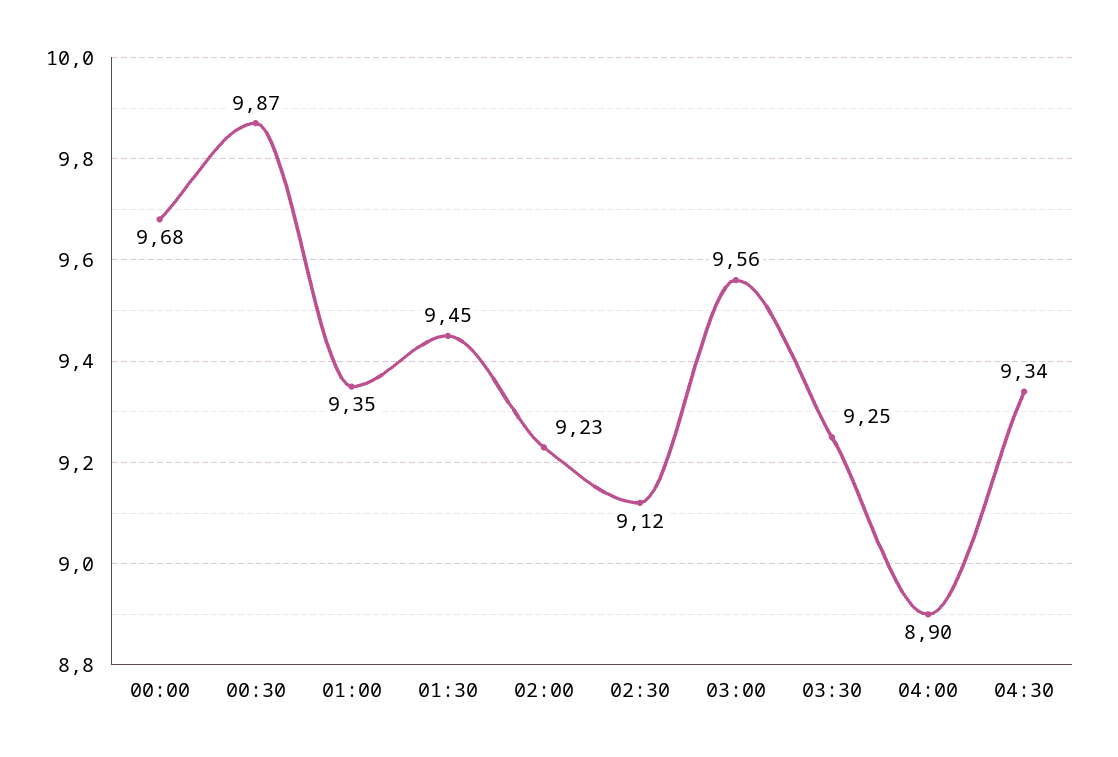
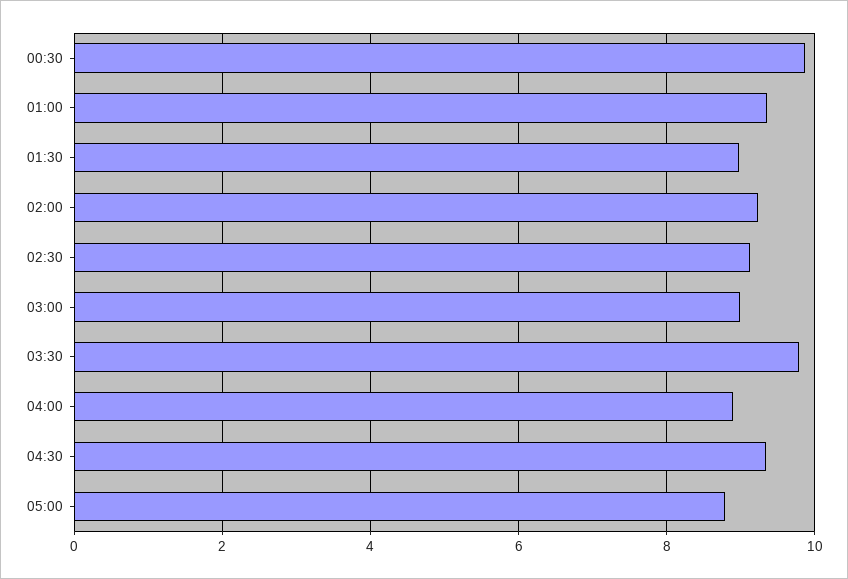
00:00: 9.68 -> none
01:30: 9.45 -> 9
03:00: 9.56 -> 9
03:30: 9.25 -> 9.8
05:00: none -> 8.8

